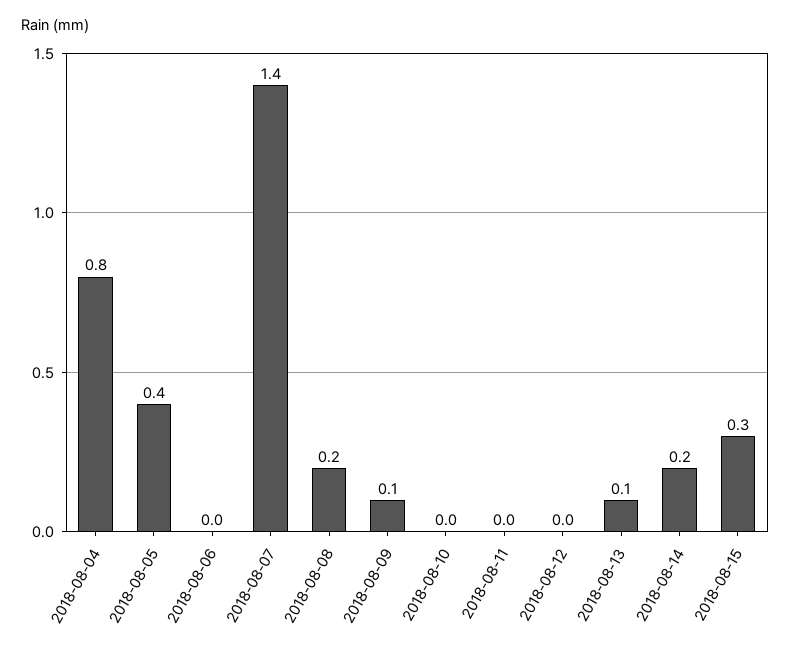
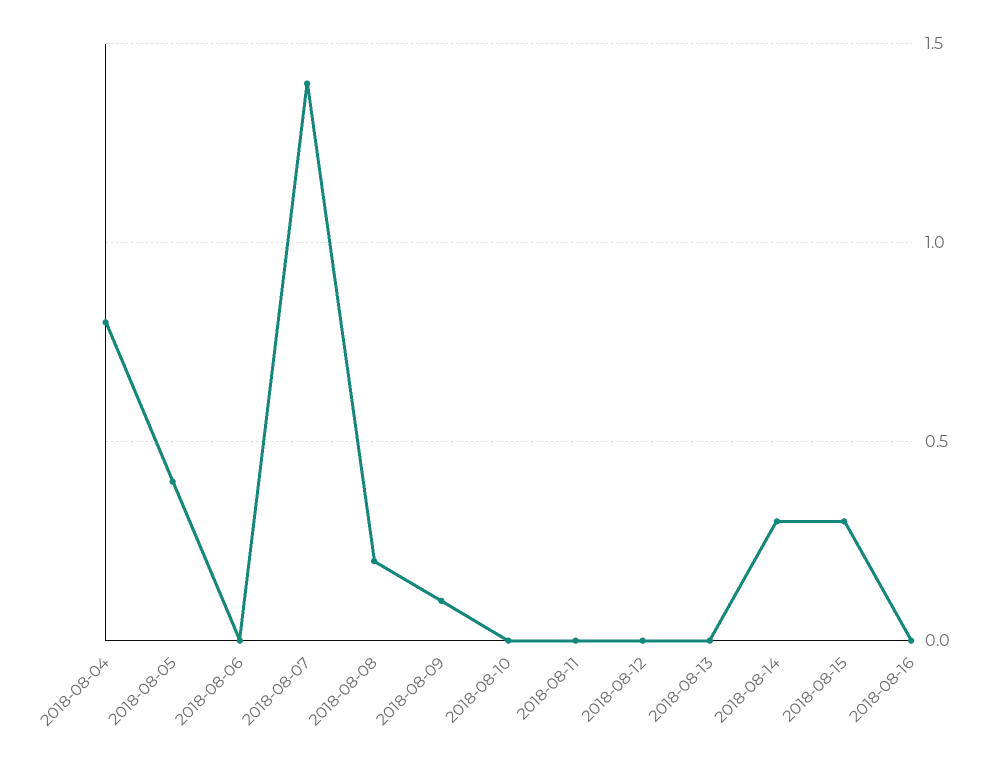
2018-08-13: 0.1 -> 0
2018-08-14: 0.2 -> 0.3
2018-08-16: none -> 0

